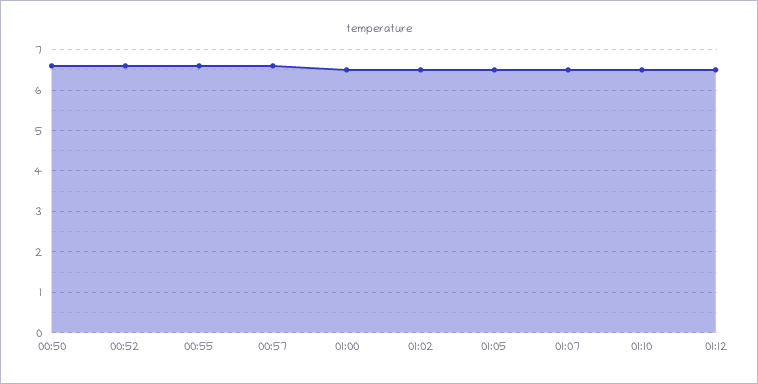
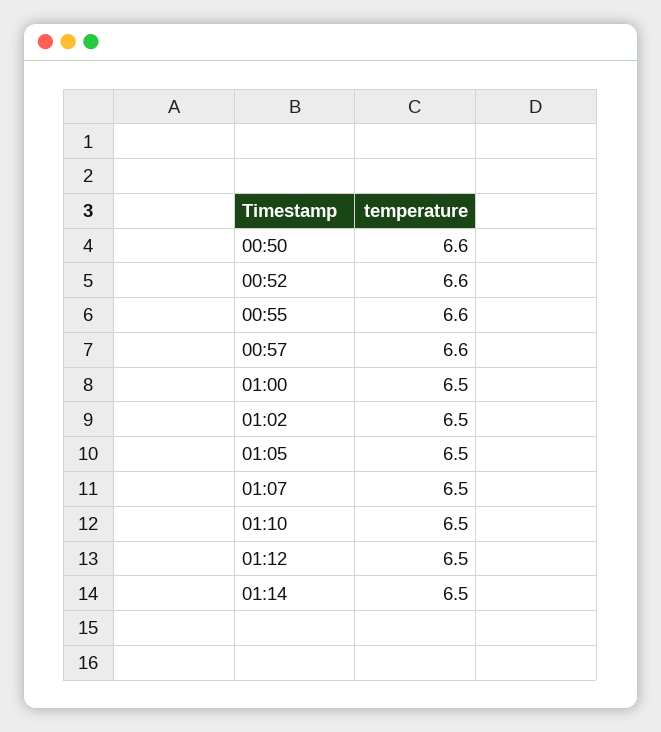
01:14: none -> 6.5

